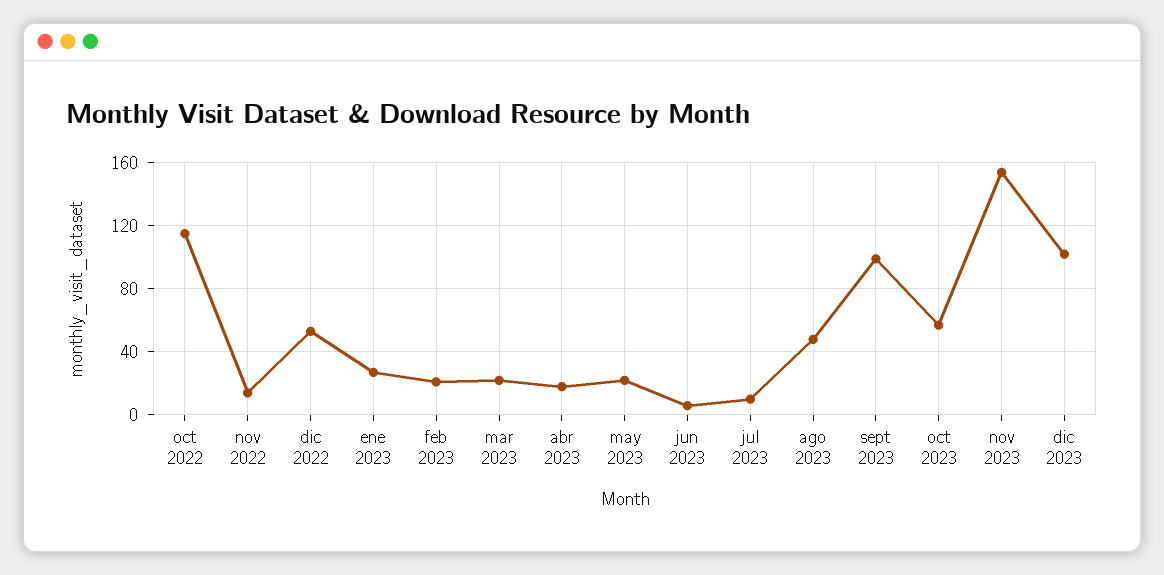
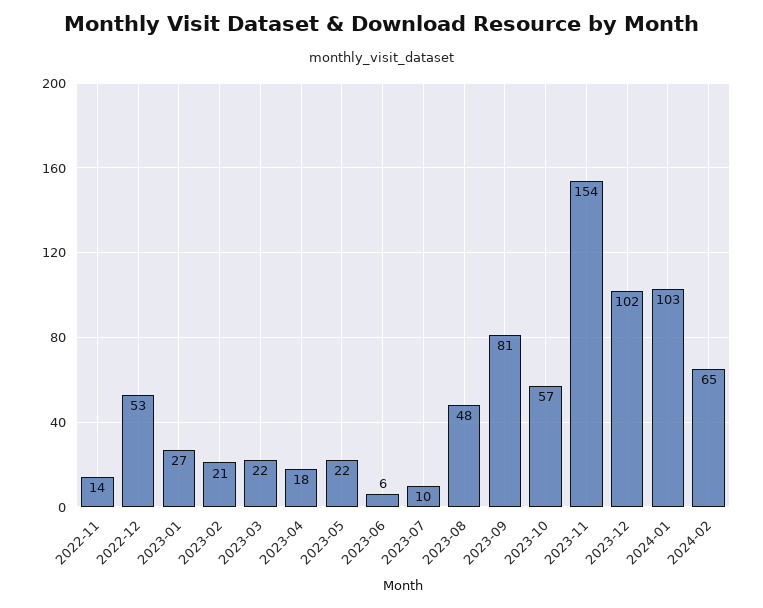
oct 2022: 115 -> none
sept 2023: 100 -> 81
2024-01: none -> 103
2024-02: none -> 65

